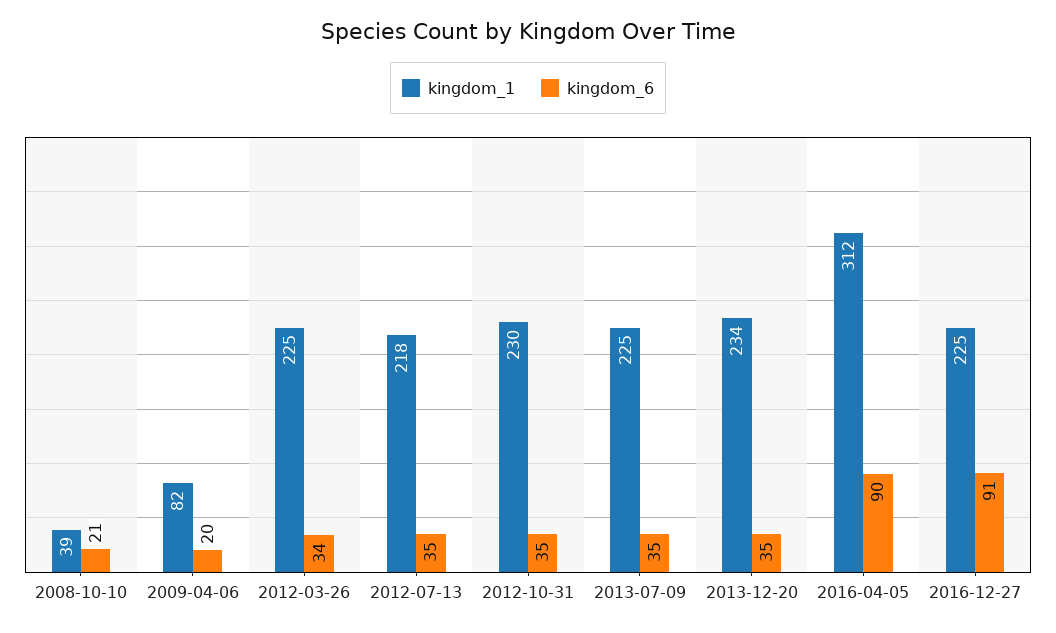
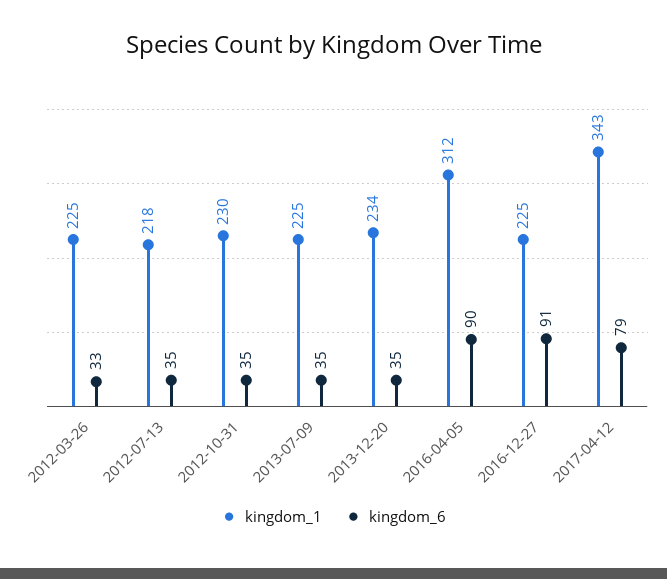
kingdom_1, 2008-10-10: 39 -> none
kingdom_6, 2008-10-10: 21 -> none
kingdom_1, 2009-04-06: 82 -> none
kingdom_6, 2009-04-06: 20 -> none
kingdom_6, 2012-03-26: 34 -> 33
kingdom_1, 2017-04-12: none -> 343
kingdom_6, 2017-04-12: none -> 79

